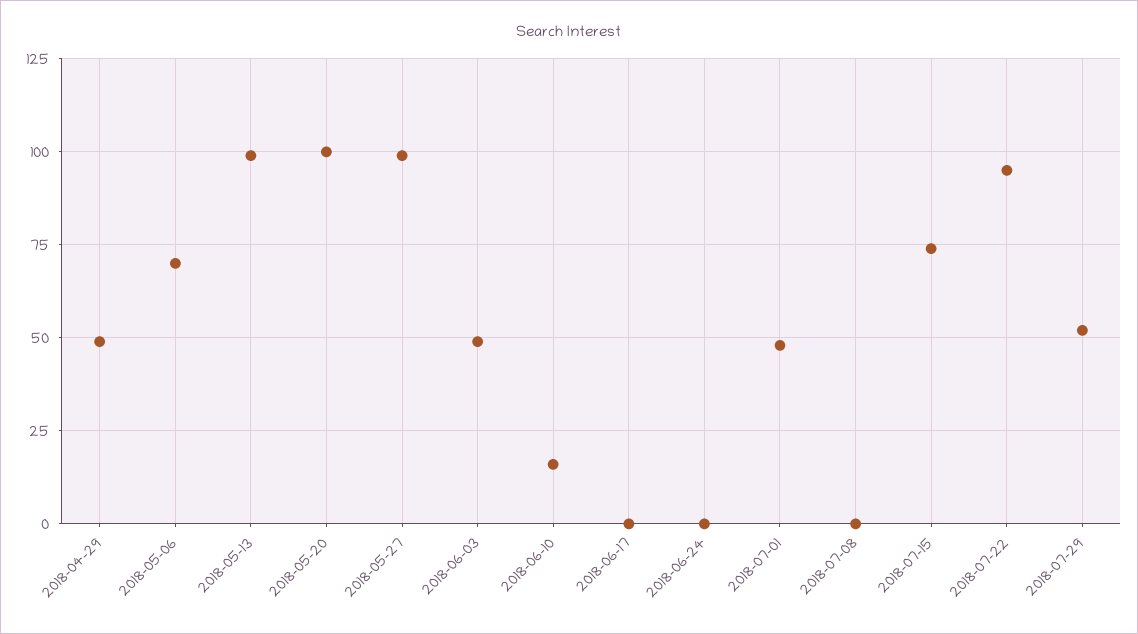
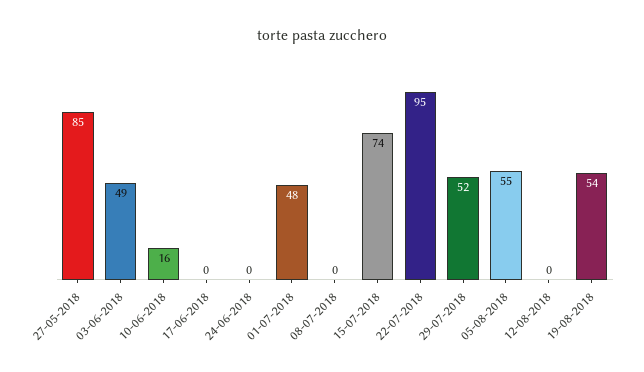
2018-04-29: 50 -> none
2018-05-06: 70 -> none
2018-05-13: 100 -> none
2018-05-20: 100 -> none
2018-05-27: 100 -> 85
05-08-2018: none -> 55
12-08-2018: none -> 0
19-08-2018: none -> 54

